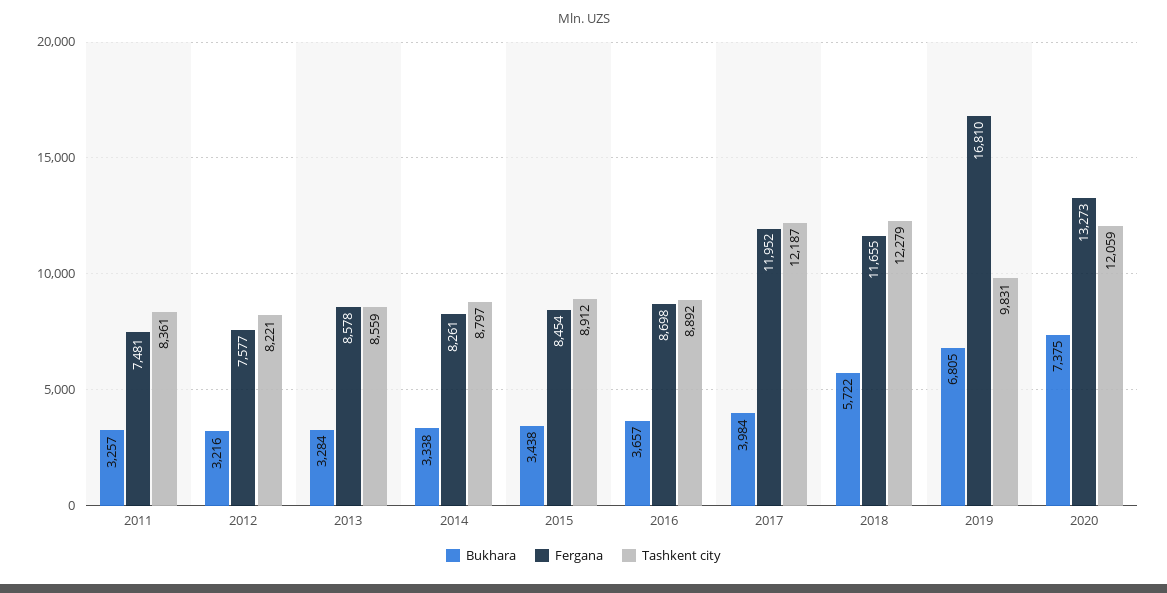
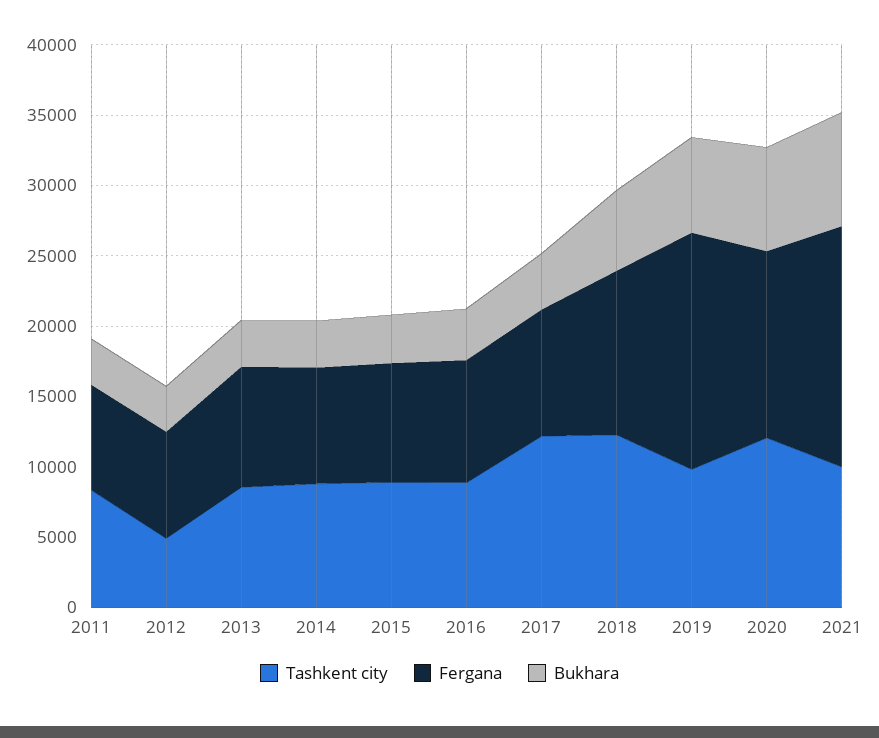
Tashkent city, 2012: 8221 -> 5000
Fergana, 2017: 11952 -> 9000
Tashkent city, 2021: none -> 10000
Fergana, 2021: none -> 17000
Bukhara, 2021: none -> 8000

